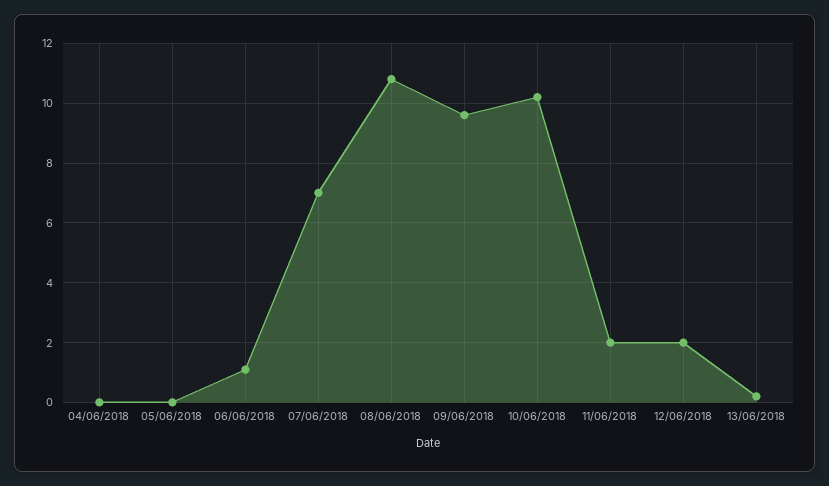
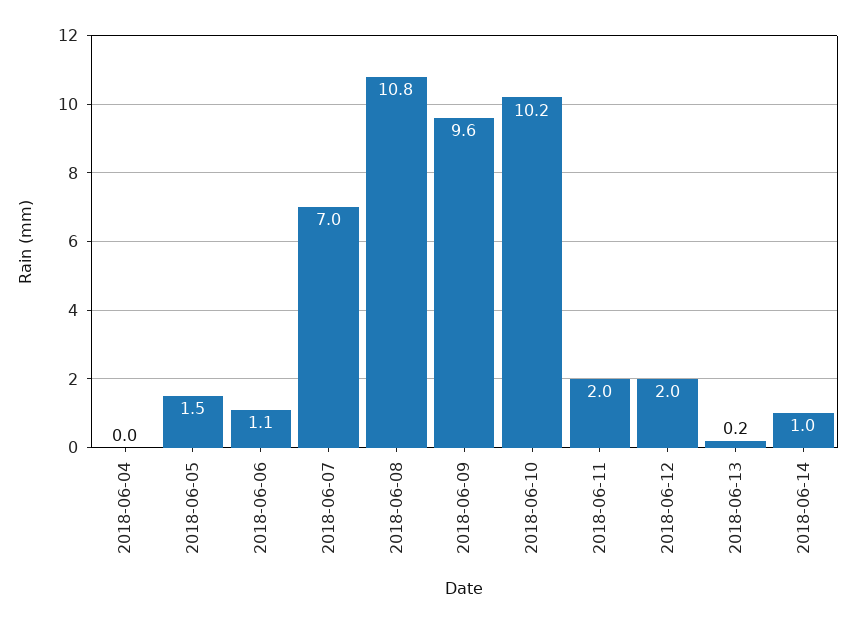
05/06/2018: 0 -> 1.5
2018-06-14: none -> 1

